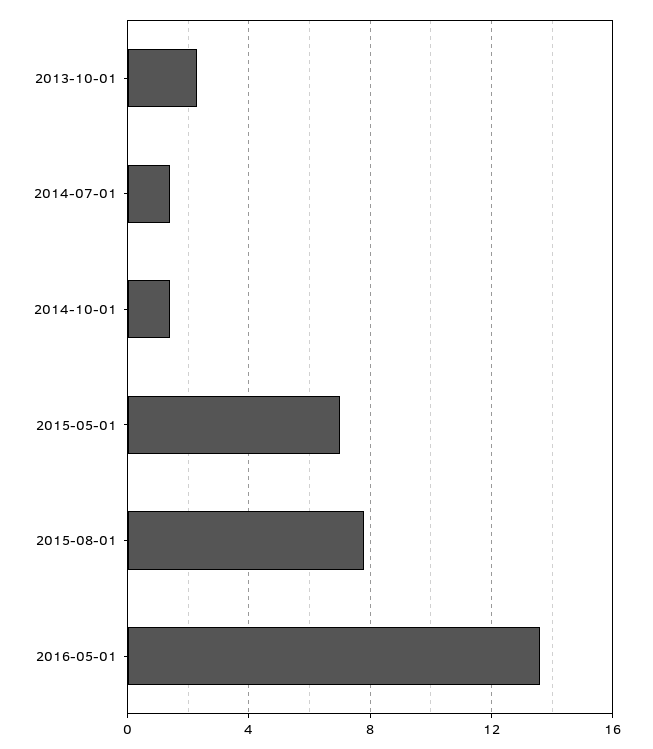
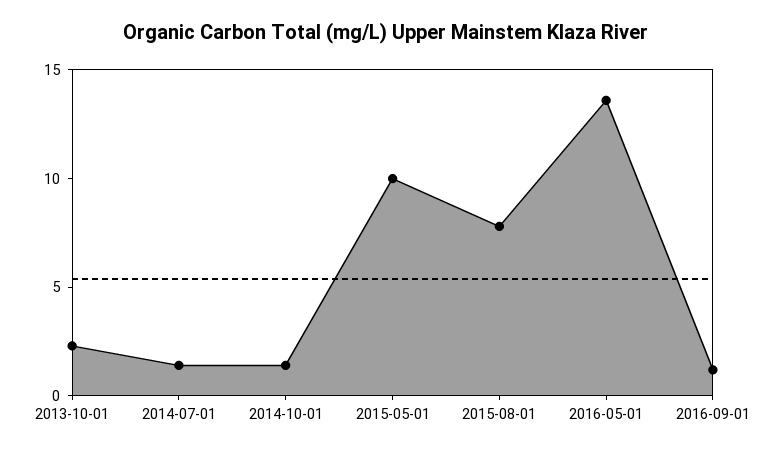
2015-05-01: 7 -> 10
2016-09-01: none -> 1

